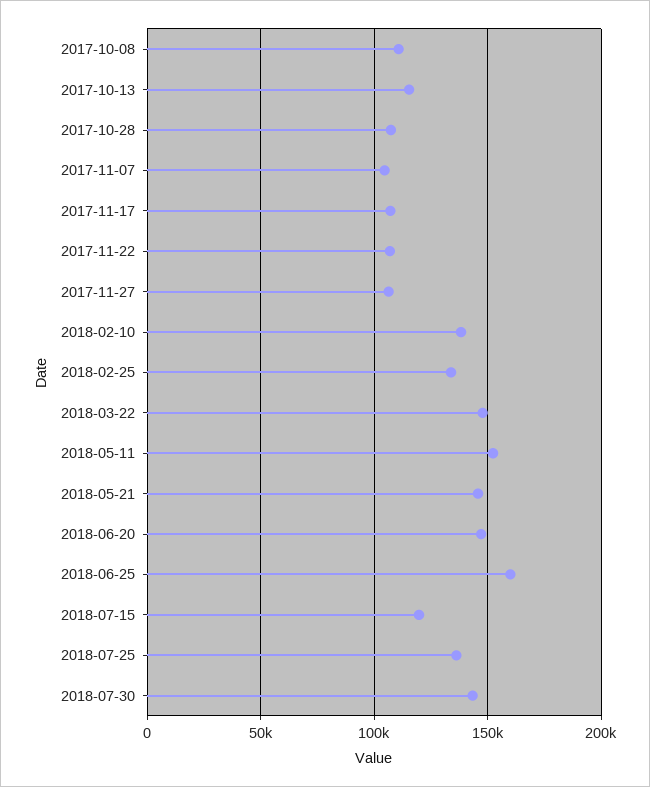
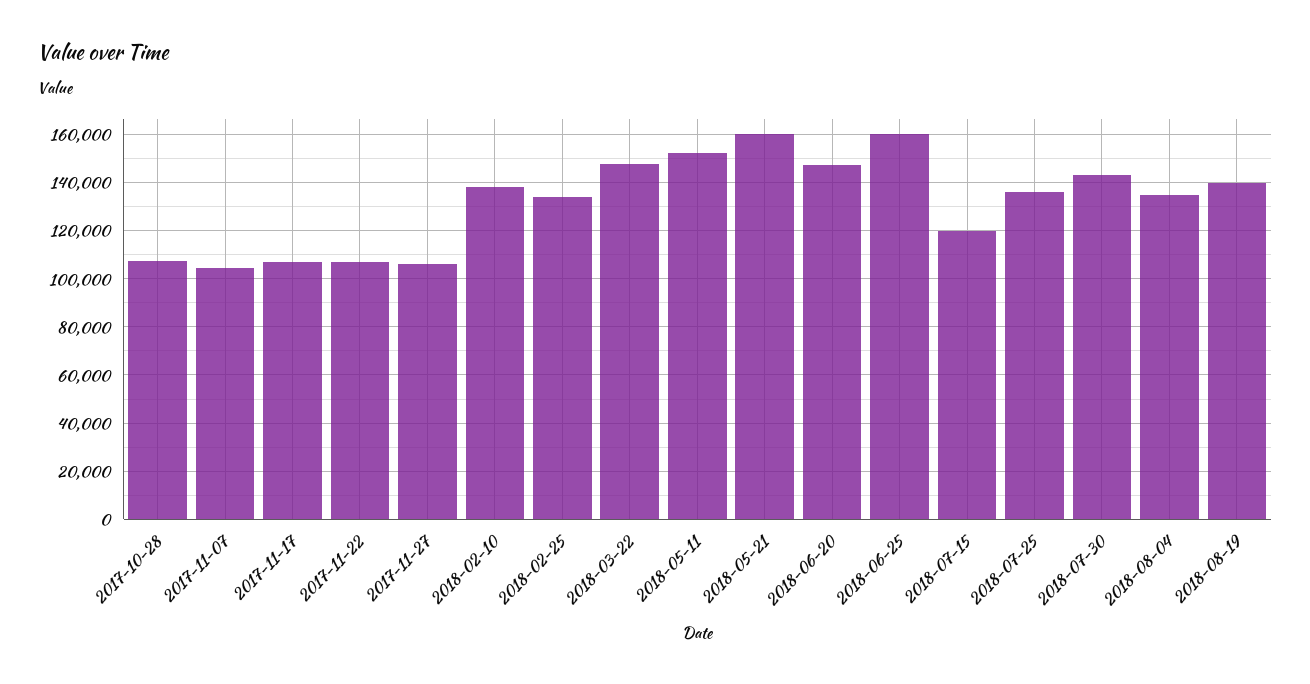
2017-10-08: 110000 -> none
2017-10-13: 115000 -> none
2018-05-21: 145000 -> 160000
2018-08-04: none -> 135000
2018-08-19: none -> 140000

